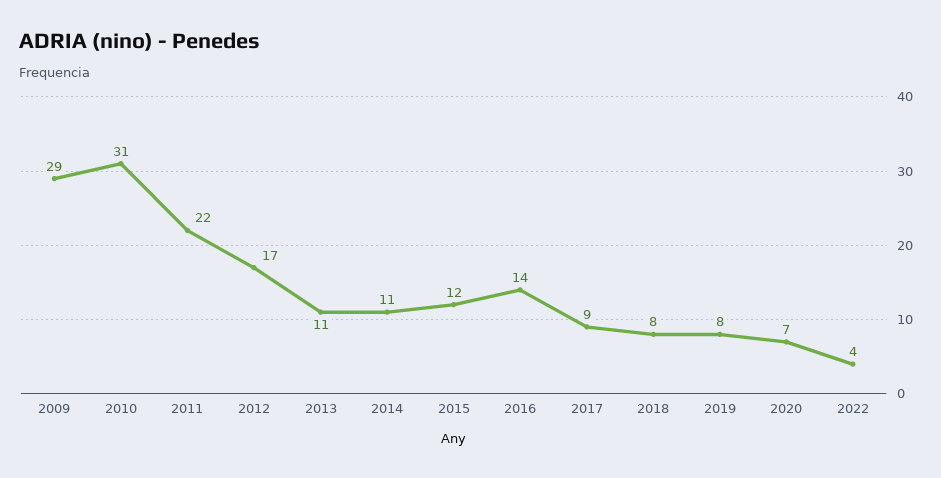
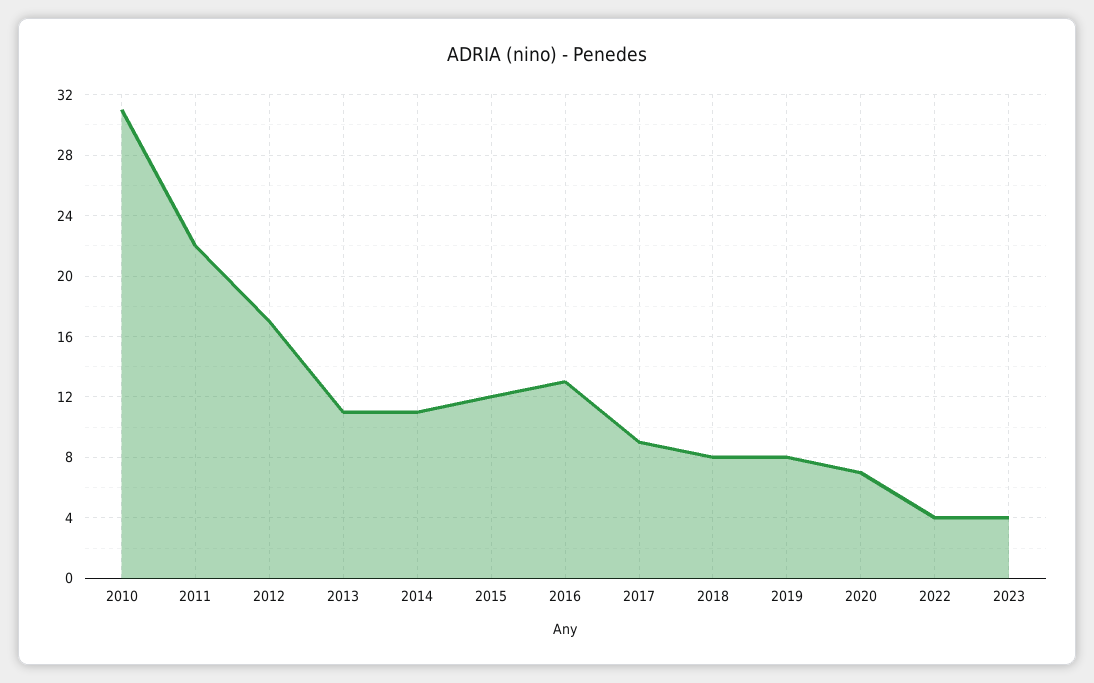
2009: 29 -> none
2016: 14 -> 13
2023: none -> 4

